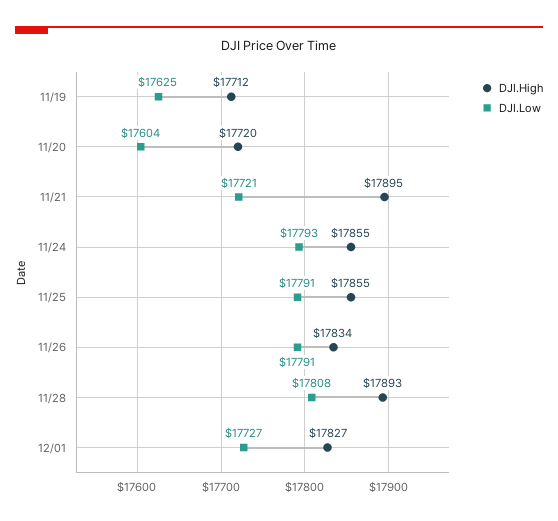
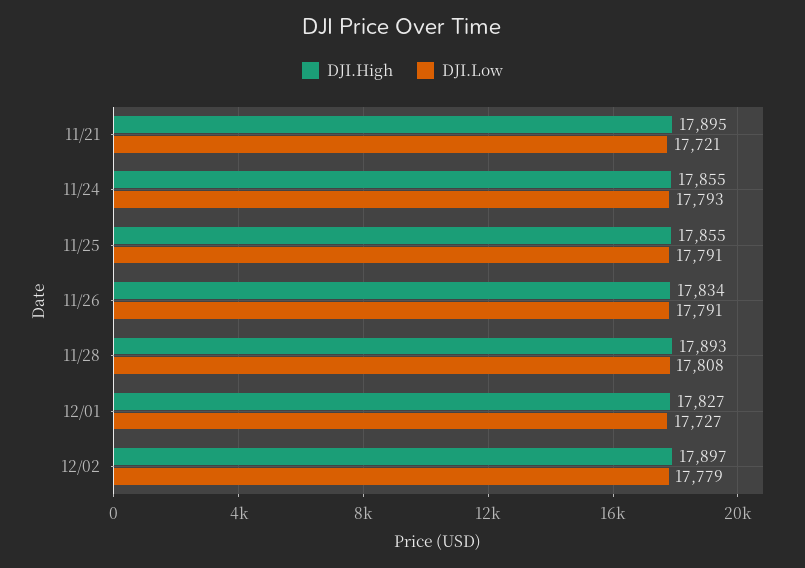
DJI.High, 11/19: 17712 -> none
DJI.Low, 11/19: 17625 -> none
DJI.High, 11/20: 17720 -> none
DJI.Low, 11/20: 17604 -> none
DJI.High, 12/02: none -> 17897
DJI.Low, 12/02: none -> 17779

